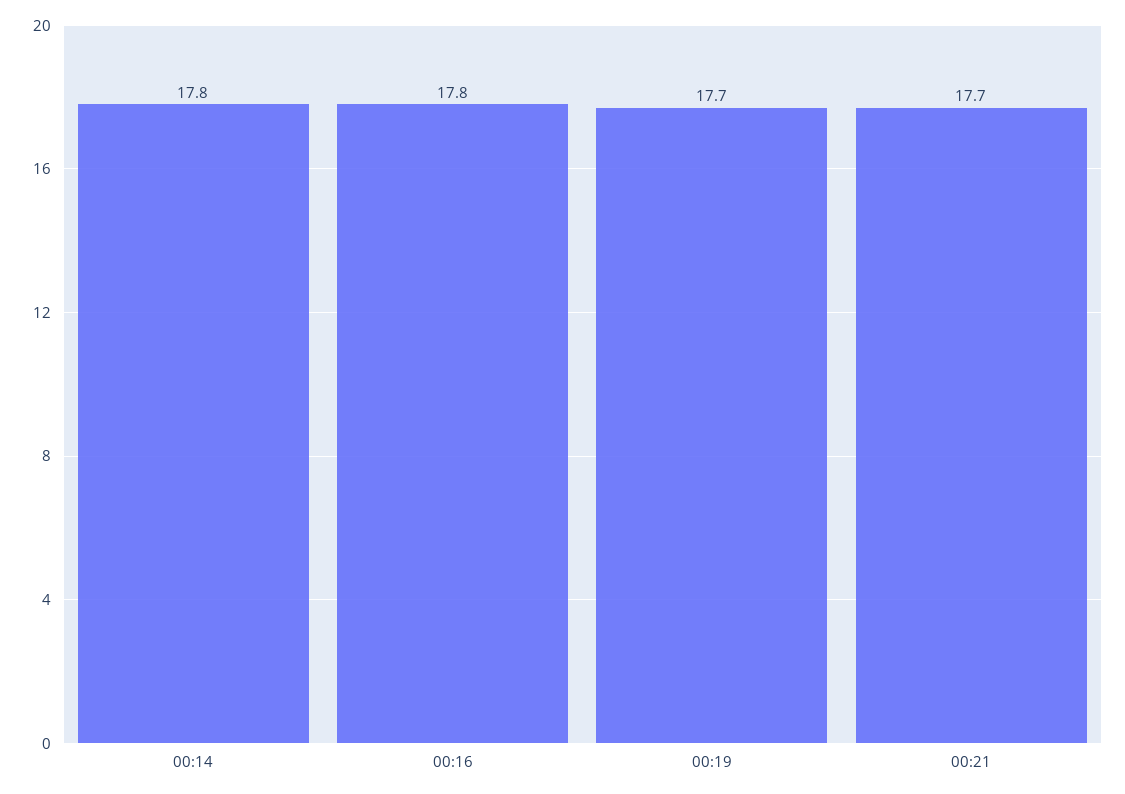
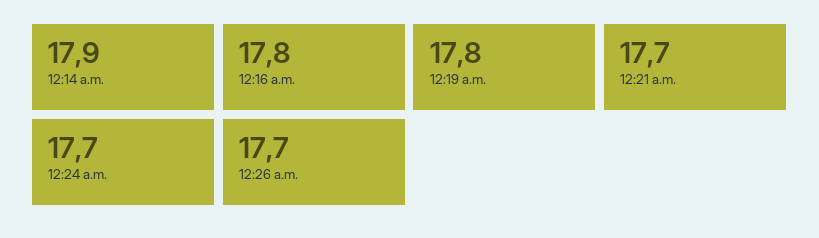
00:14: 17.8 -> 17.9
00:19: 17.7 -> 17.8
12:24 a.m.: none -> 17.7
12:26 a.m.: none -> 17.7

